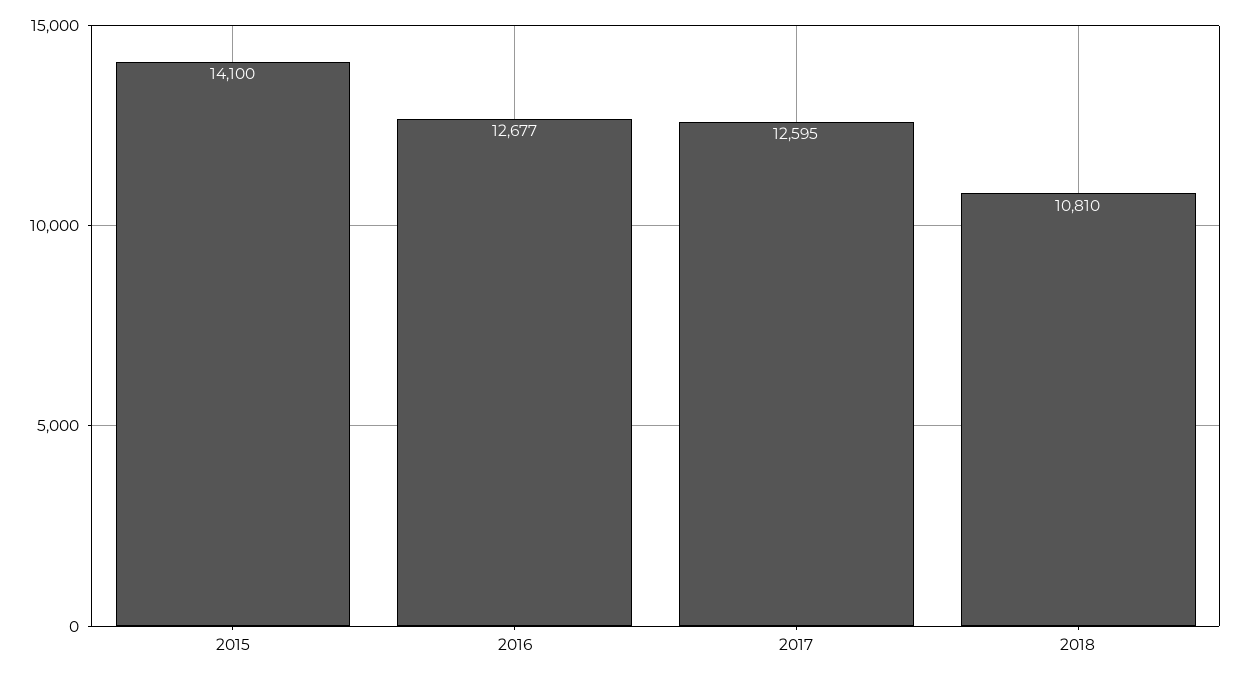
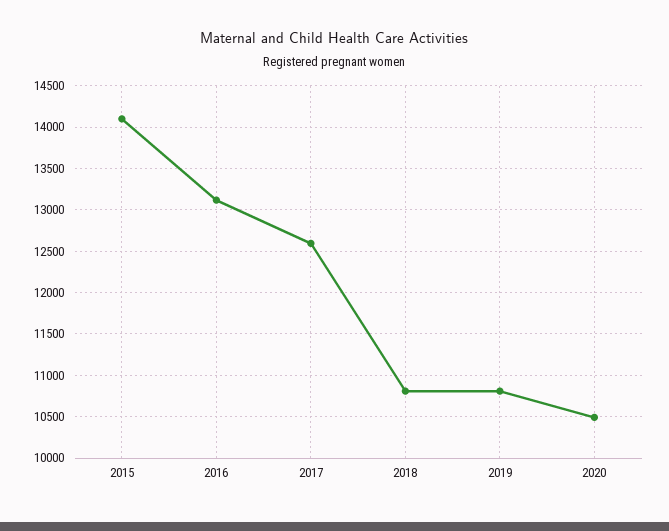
2016: 12677 -> 13100
2019: none -> 10800
2020: none -> 10500

